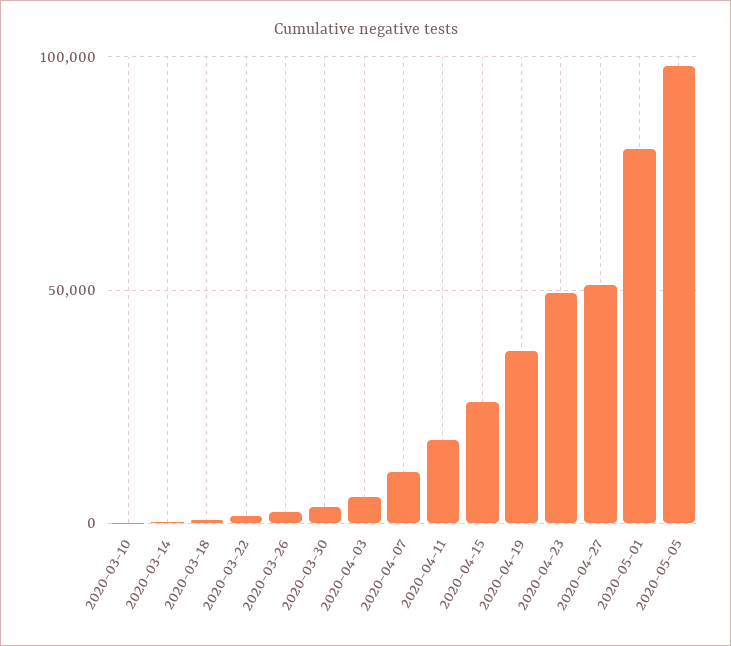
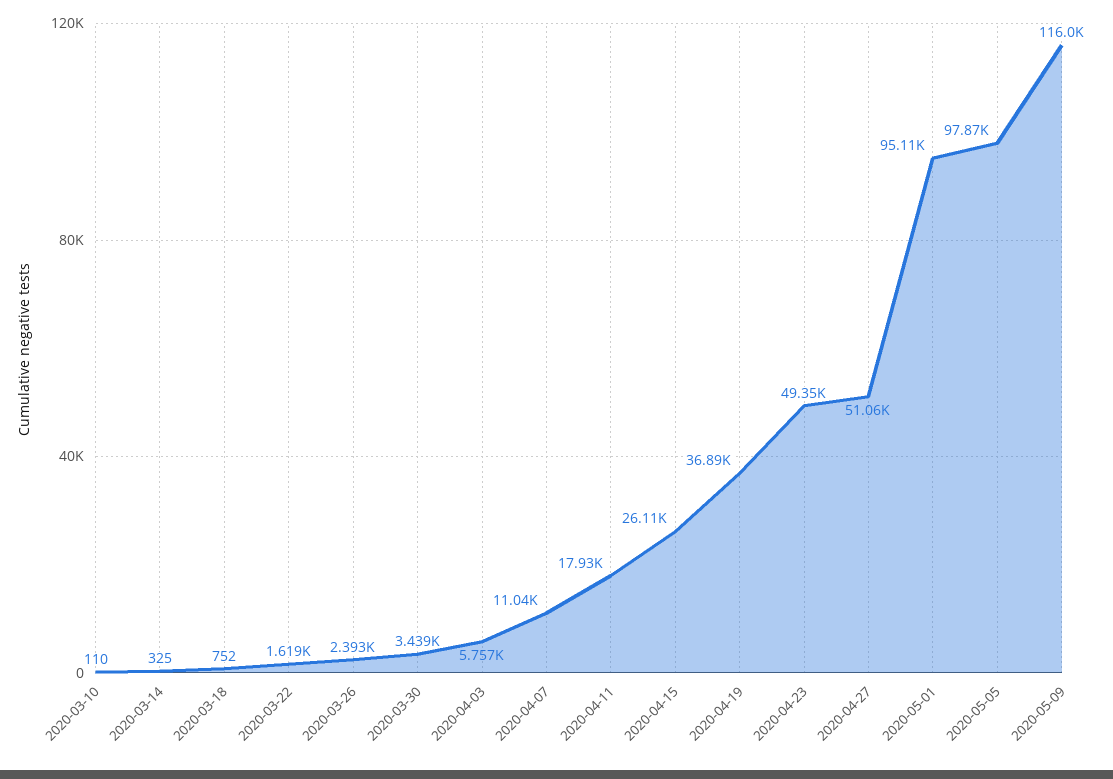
2020-05-01: 80000 -> 95110
2020-05-09: none -> 116000

